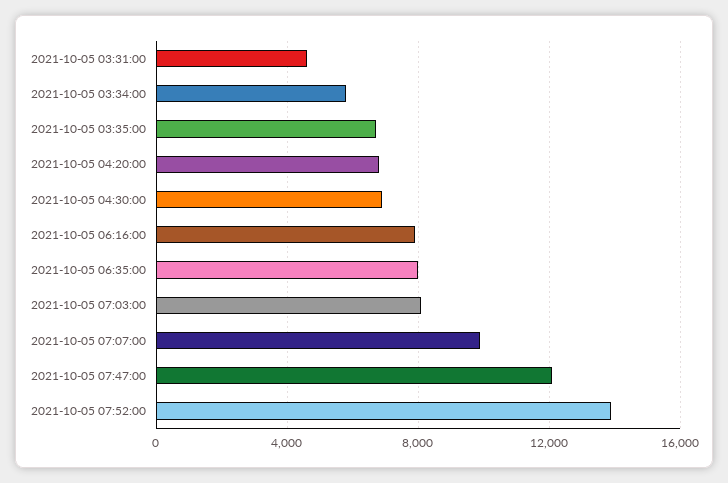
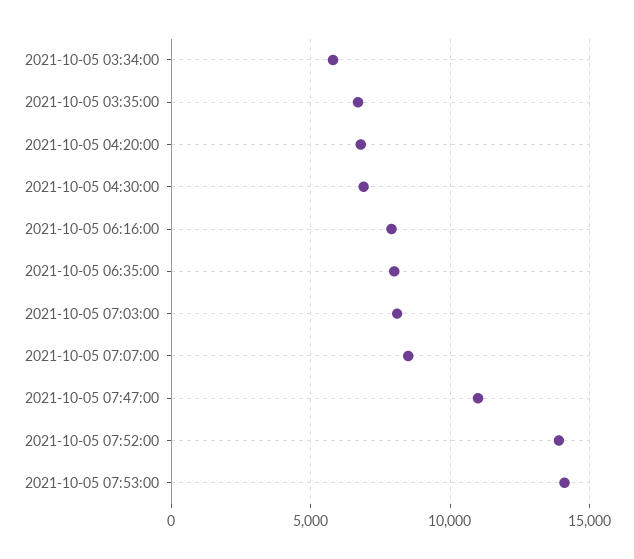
2021-10-05 03:31:00: 4500 -> none
2021-10-05 07:07:00: 10000 -> 8500
2021-10-05 07:47:00: 12000 -> 11000
2021-10-05 07:53:00: none -> 14000

